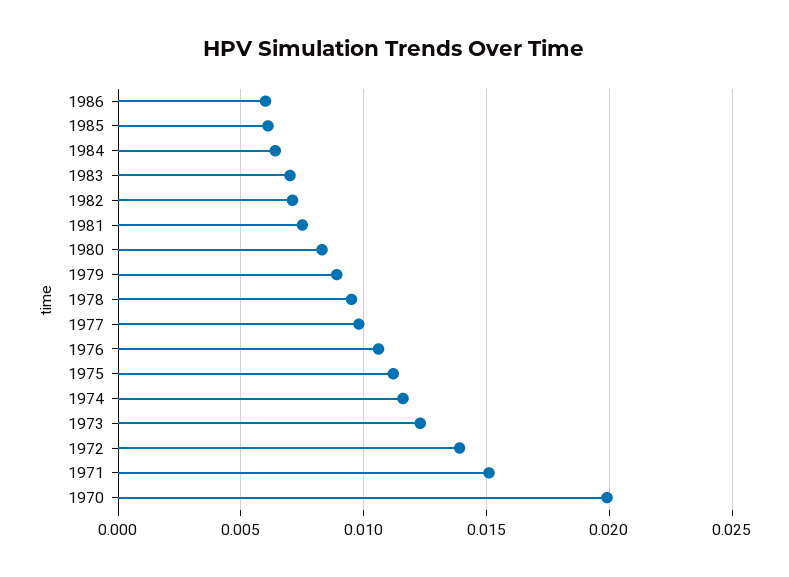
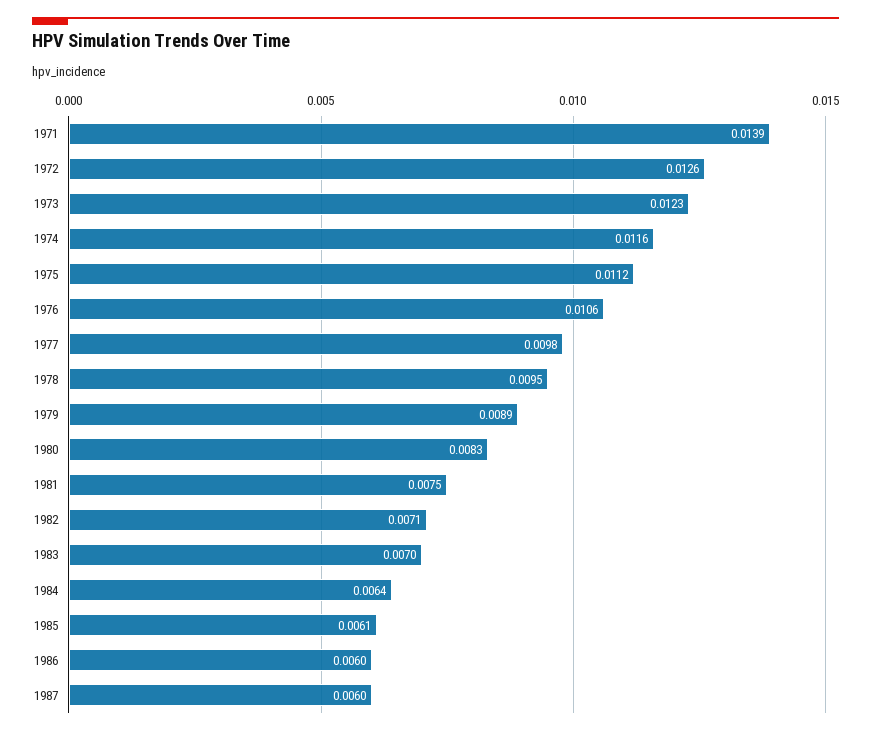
1972: 0.014 -> 0.0126
1971: 0.015 -> 0.0139
1970: 0.02 -> none
1987: none -> 0.006

